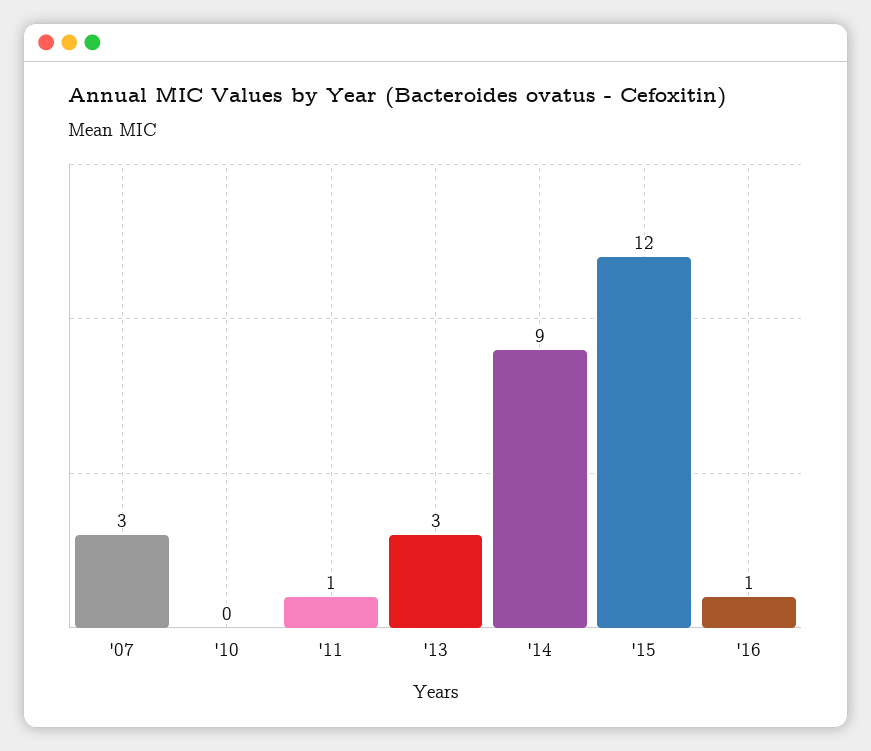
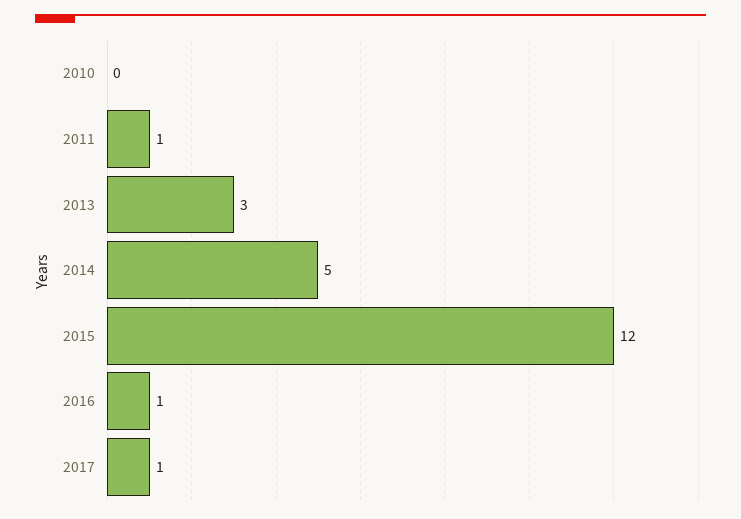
'07: 3 -> none
'14: 9 -> 5
2017: none -> 1

